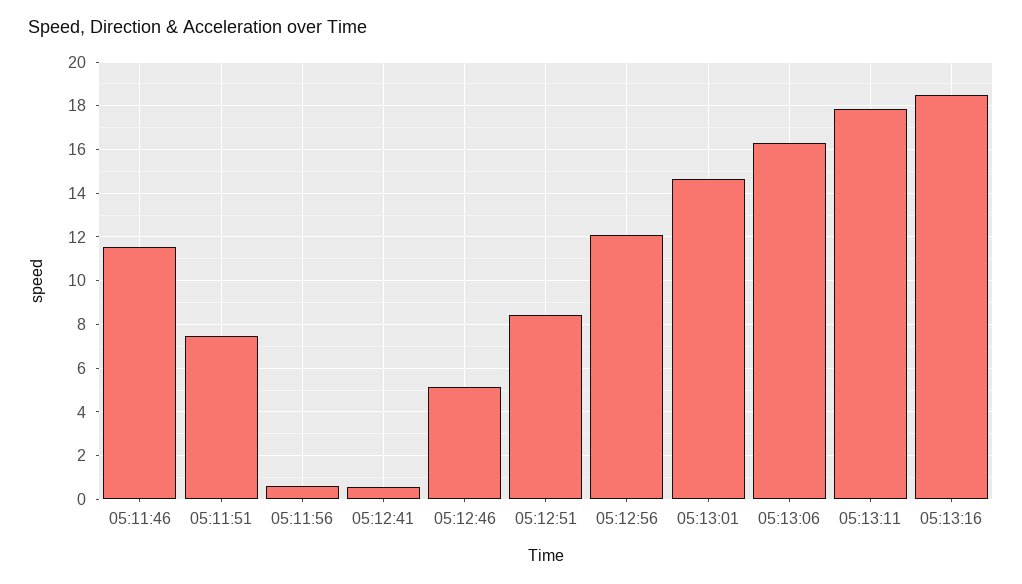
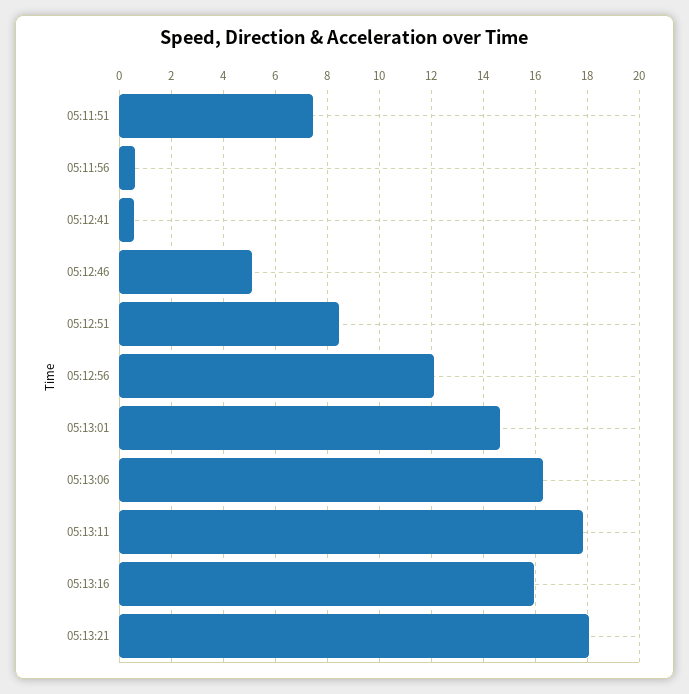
05:11:46: 11.5 -> none
05:13:16: 18.5 -> 16
05:13:21: none -> 18

